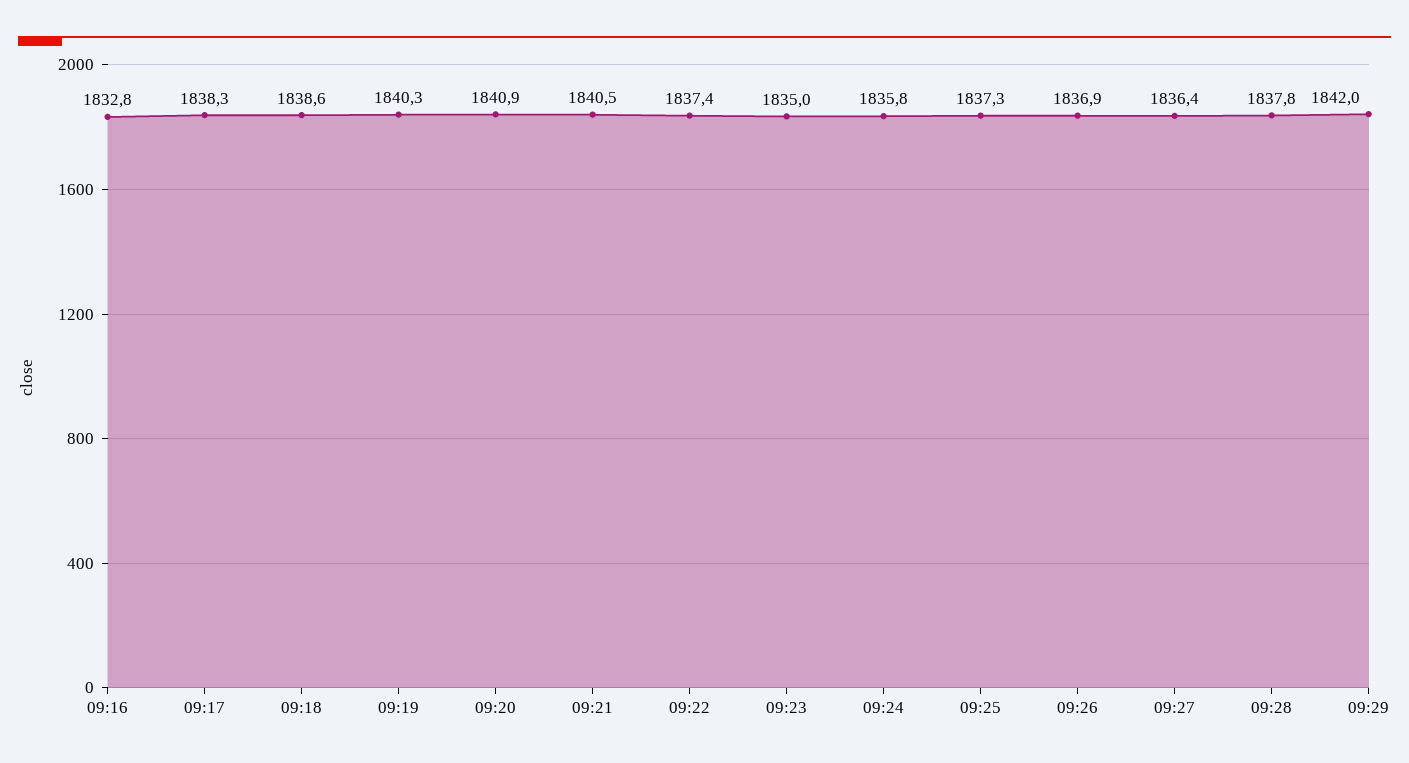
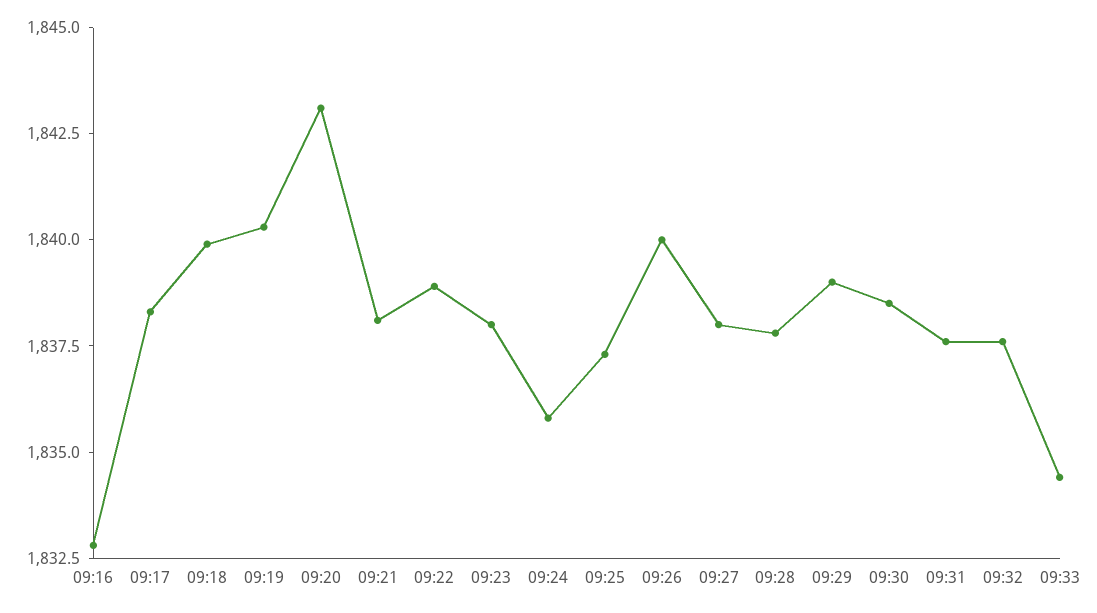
09:18: 1838.6 -> 1840
09:20: 1840.9 -> 1843
09:21: 1840.5 -> 1838
09:22: 1837.4 -> 1839
09:23: 1835 -> 1838
09:26: 1836.9 -> 1840
09:27: 1836.4 -> 1838
09:29: 1842 -> 1839
09:30: none -> 1838.5
09:31: none -> 1837.5
09:32: none -> 1837.5
09:33: none -> 1834.5

